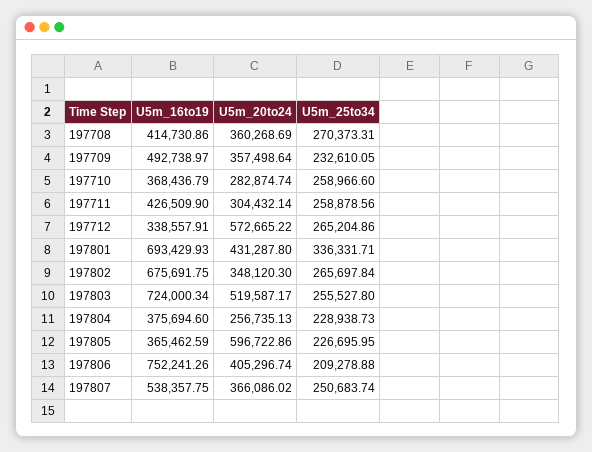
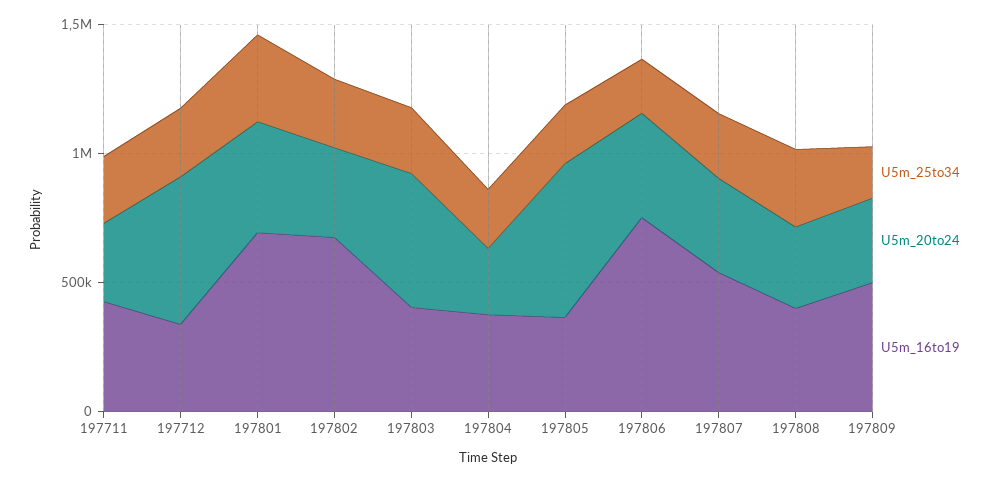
U5m_16to19, 197708: 414730.86 -> none
U5m_20to24, 197708: 360268.69 -> none
U5m_25to34, 197708: 270373.31 -> none
U5m_16to19, 197709: 492738.97 -> none
U5m_20to24, 197709: 357498.64 -> none
U5m_25to34, 197709: 232610.05 -> none
U5m_16to19, 197710: 368436.79 -> none
U5m_20to24, 197710: 282874.74 -> none
U5m_25to34, 197710: 258966.6 -> none
U5m_16to19, 197803: 724000.34 -> 400000
U5m_25to34, 197808: none -> 300000
U5m_20to24, 197808: none -> 300000
U5m_16to19, 197808: none -> 400000
U5m_25to34, 197809: none -> 200000
U5m_20to24, 197809: none -> 300000
U5m_16to19, 197809: none -> 500000

